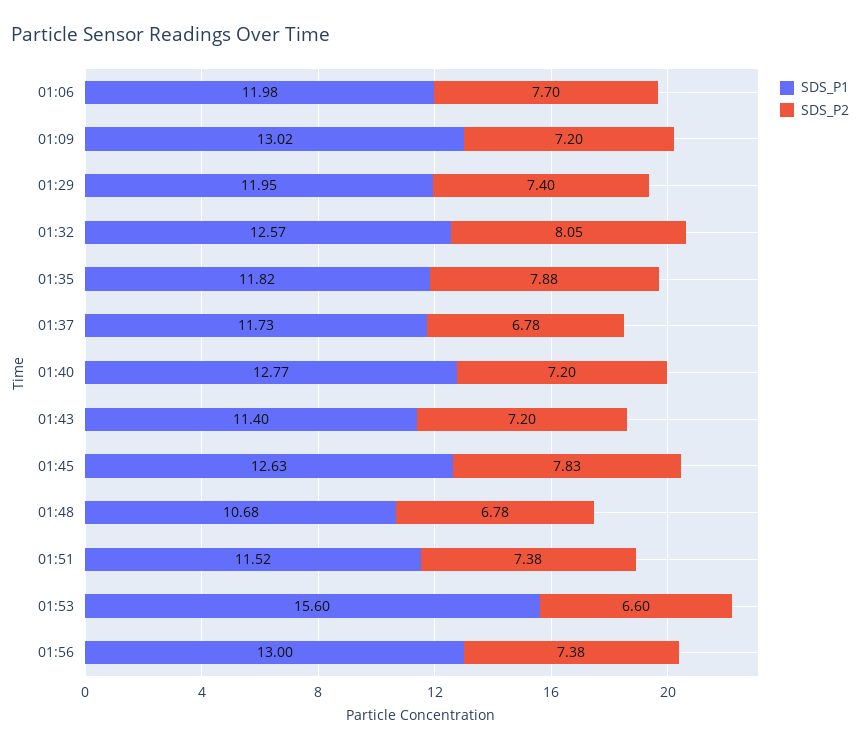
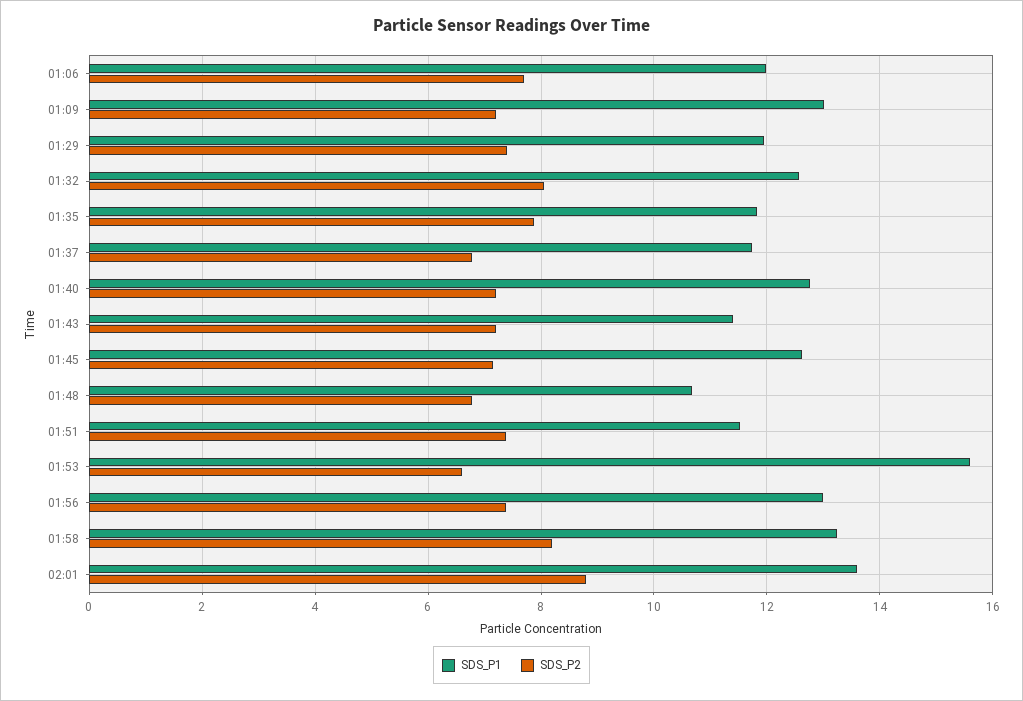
SDS_P2, 01:45: 7.83 -> 7.2
SDS_P1, 01:58: none -> 13.2
SDS_P2, 01:58: none -> 8.2
SDS_P1, 02:01: none -> 13.6
SDS_P2, 02:01: none -> 8.8

